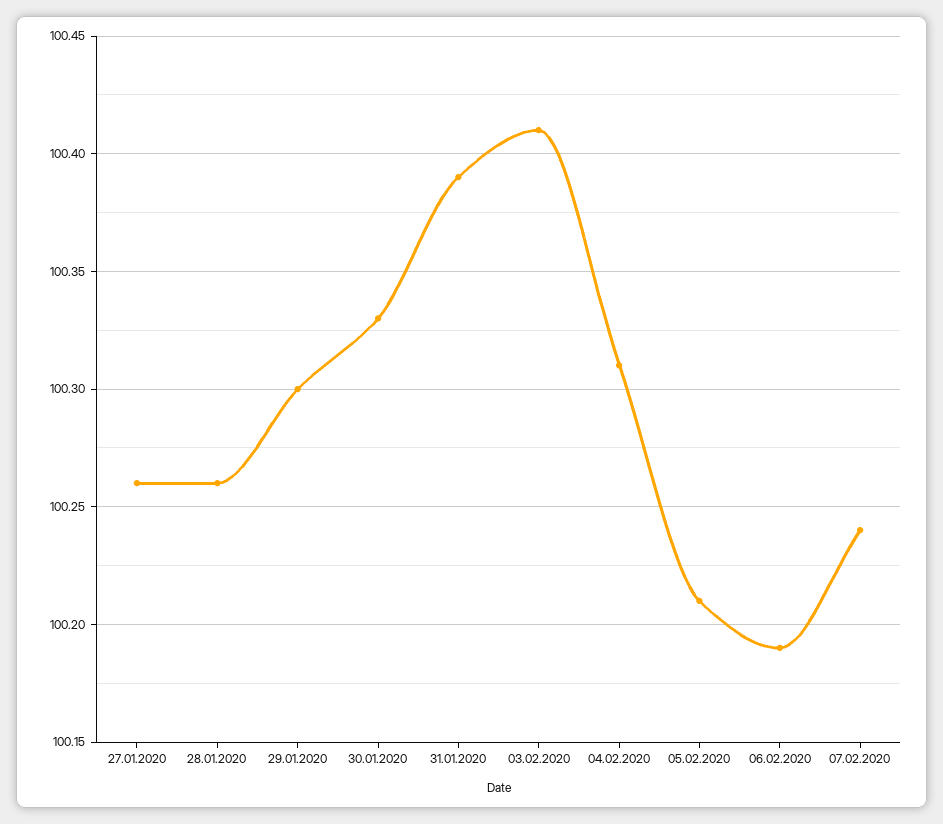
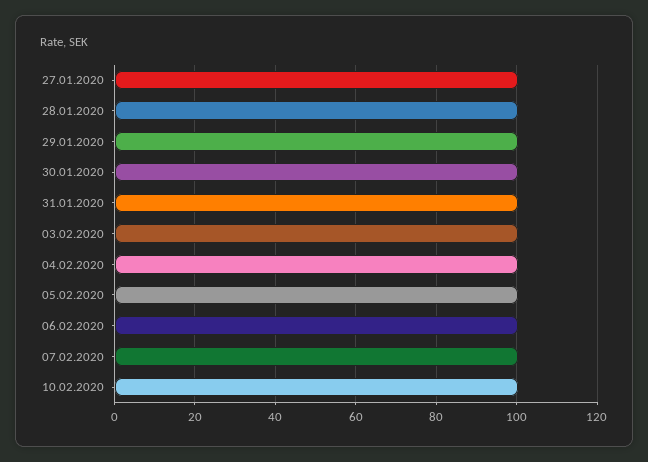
10.02.2020: none -> 100

